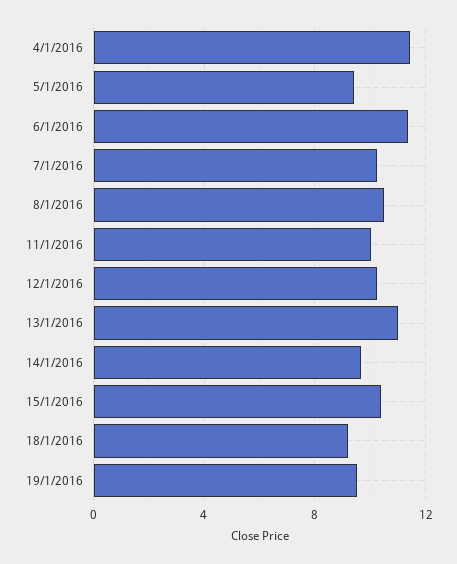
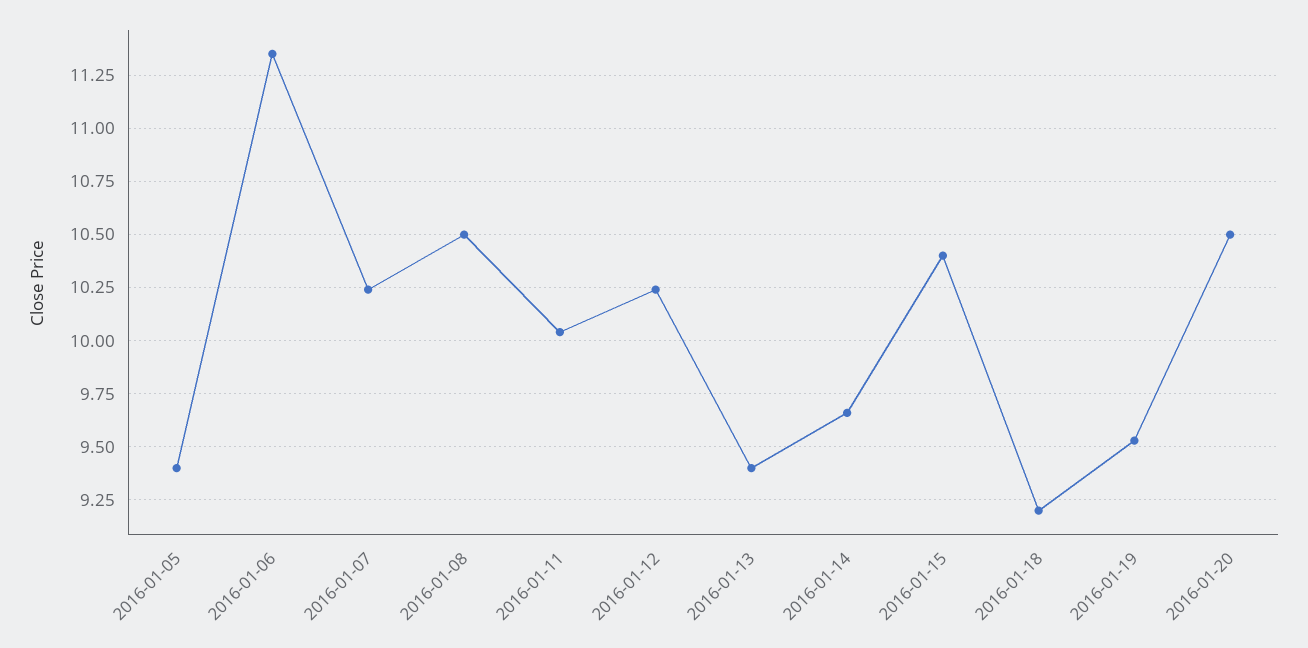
4/1/2016: 11.5 -> none
13/1/2016: 11 -> 9.4
2016-01-20: none -> 10.5

